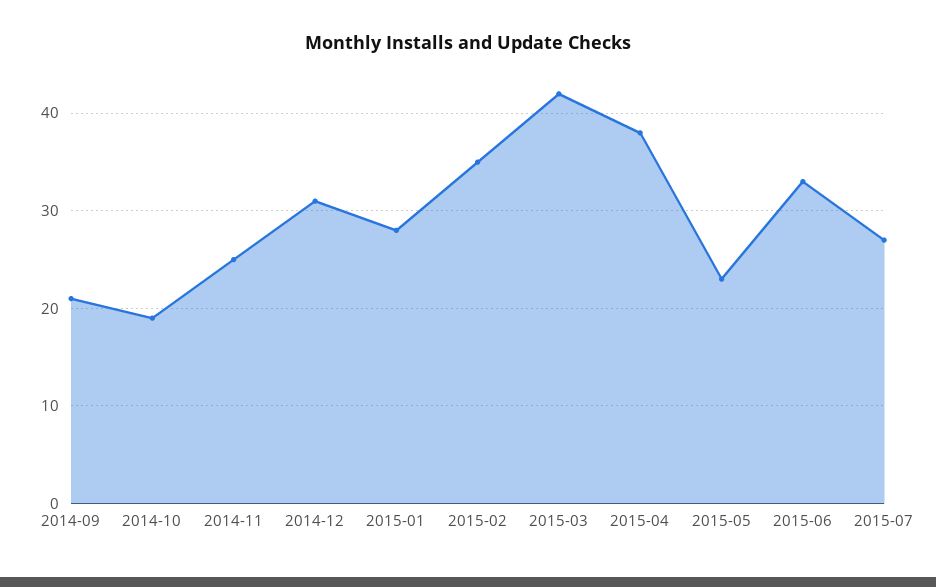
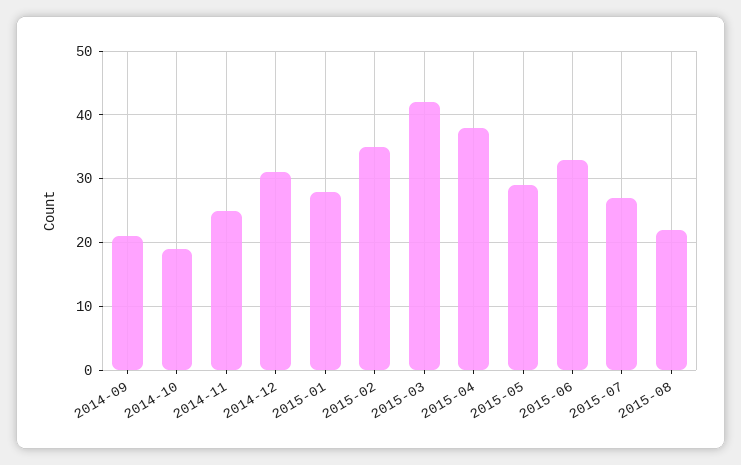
2015-05: 23 -> 29
2015-08: none -> 22

